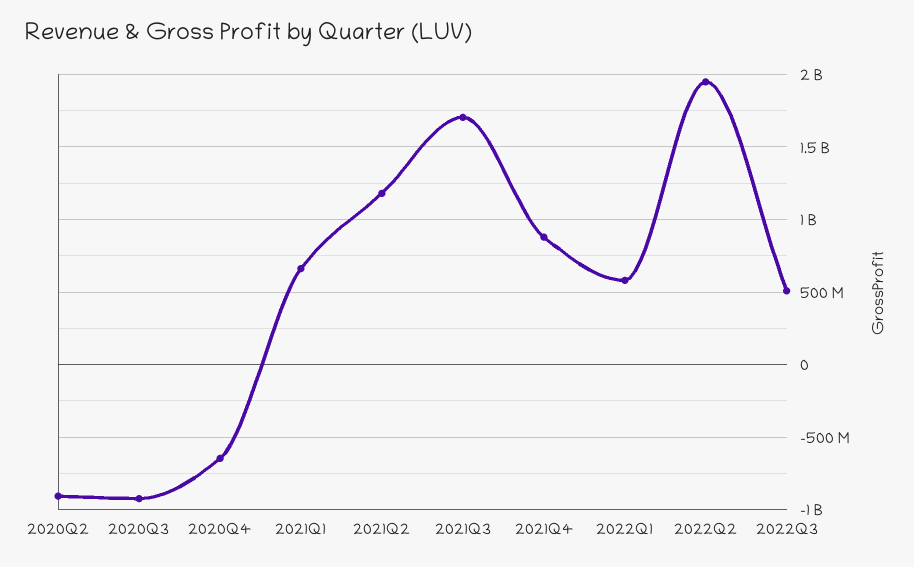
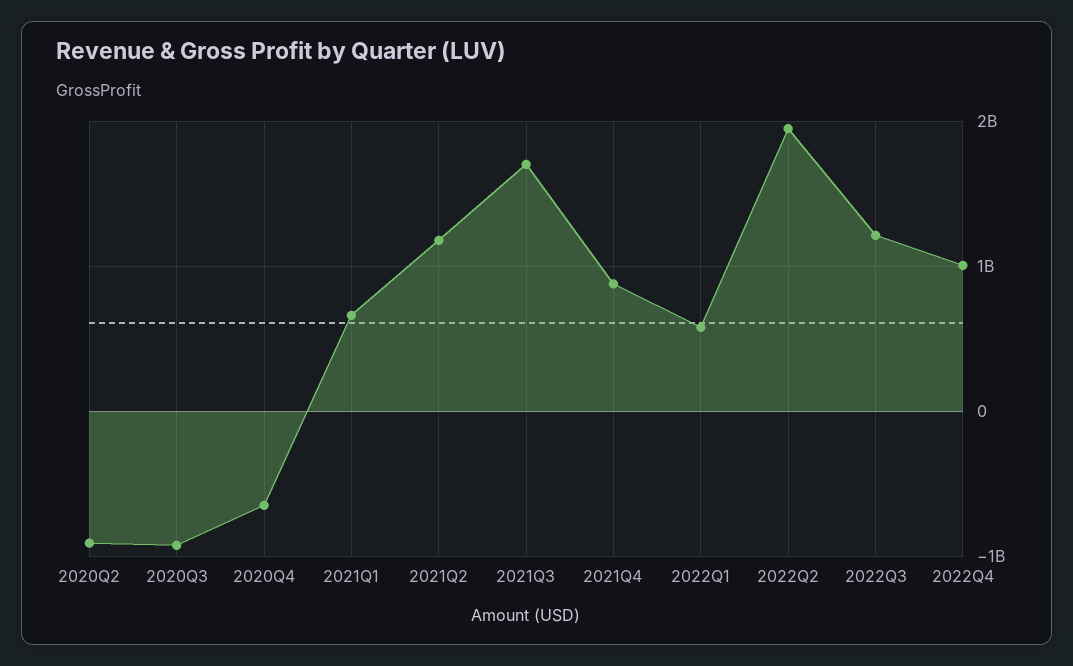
2022Q3: 500000000 -> 1200000000
2022Q4: none -> 1000000000

